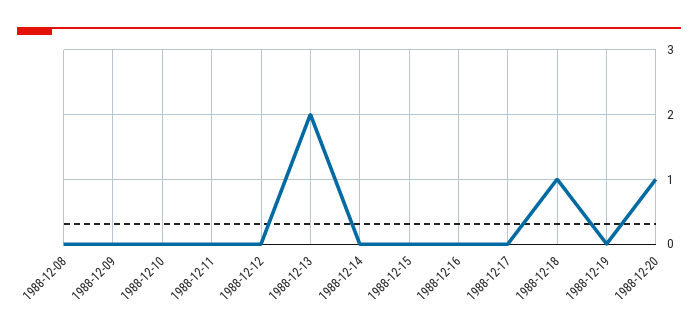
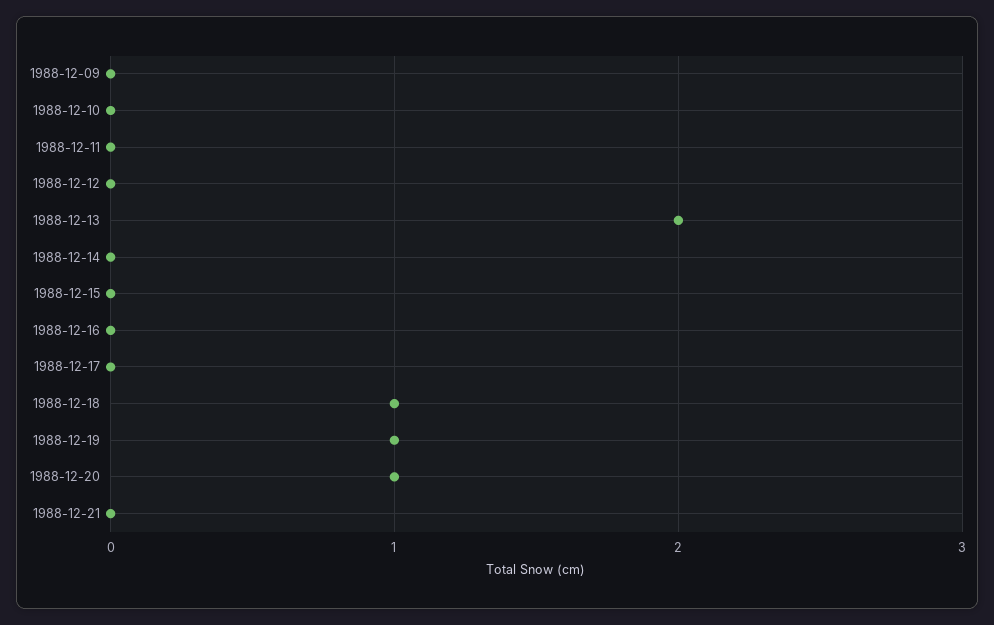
1988-12-08: 0 -> none
1988-12-19: 0 -> 1
1988-12-21: none -> 0

